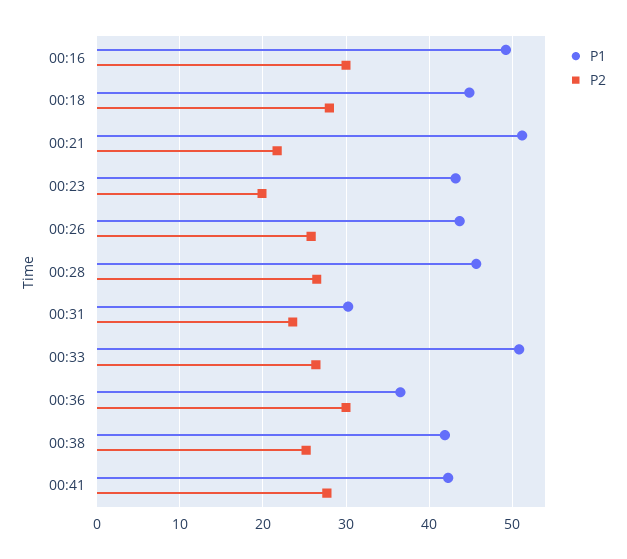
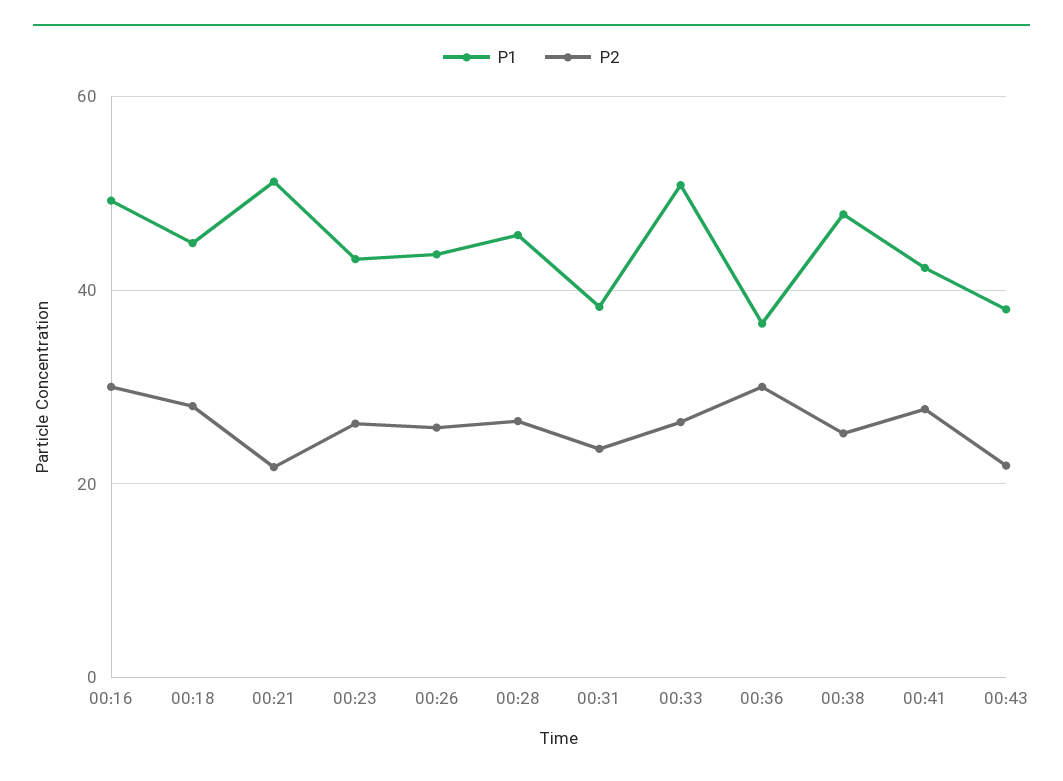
P2, 00:23: 20 -> 26
P1, 00:31: 30 -> 38
P1, 00:38: 42 -> 48
P1, 00:43: none -> 38
P2, 00:43: none -> 22

